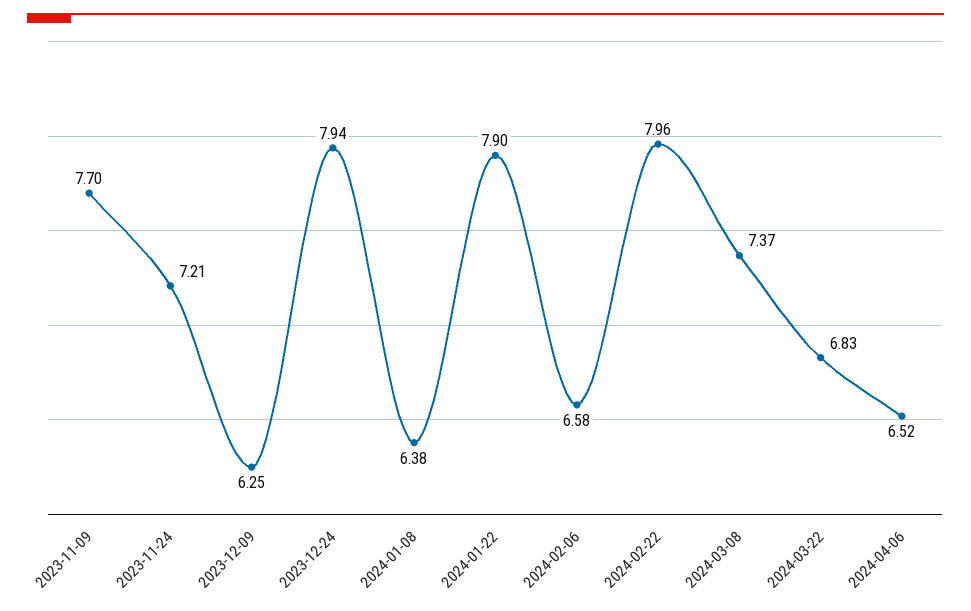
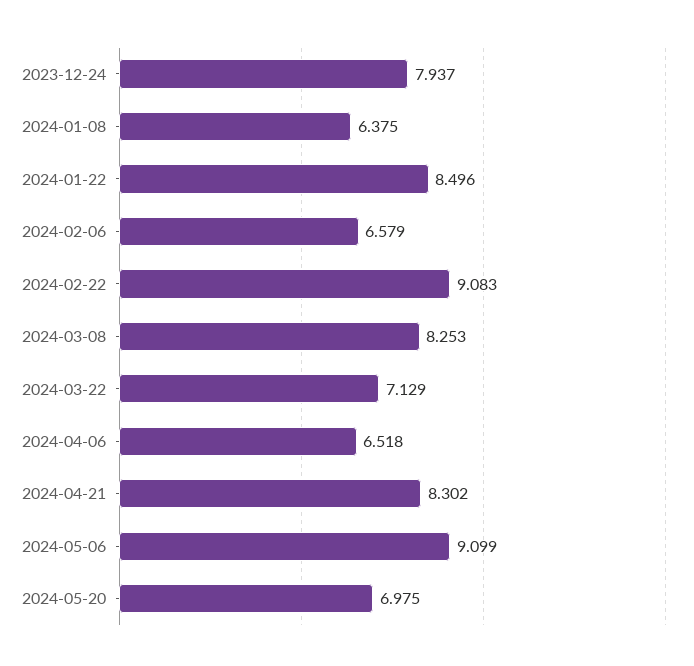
2023-11-09: 7.7 -> none
2023-11-24: 7.21 -> none
2023-12-09: 6.25 -> none
2024-01-22: 7.9 -> 8.496
2024-02-22: 7.96 -> 9.083
2024-03-08: 7.37 -> 8.253
2024-03-22: 6.83 -> 7.129
2024-04-21: none -> 8.302
2024-05-06: none -> 9.099
2024-05-20: none -> 6.975

